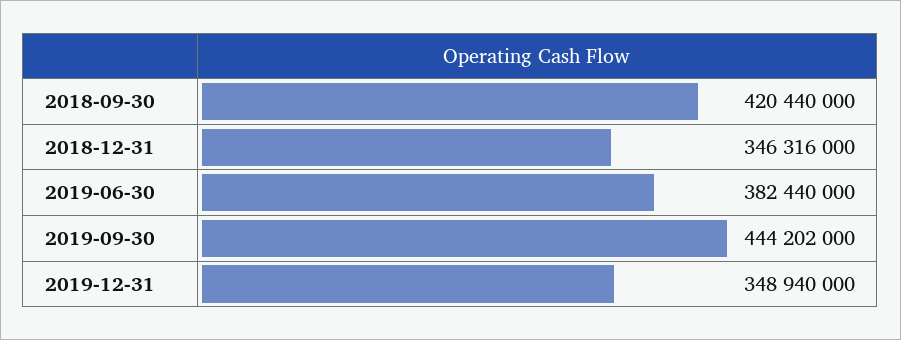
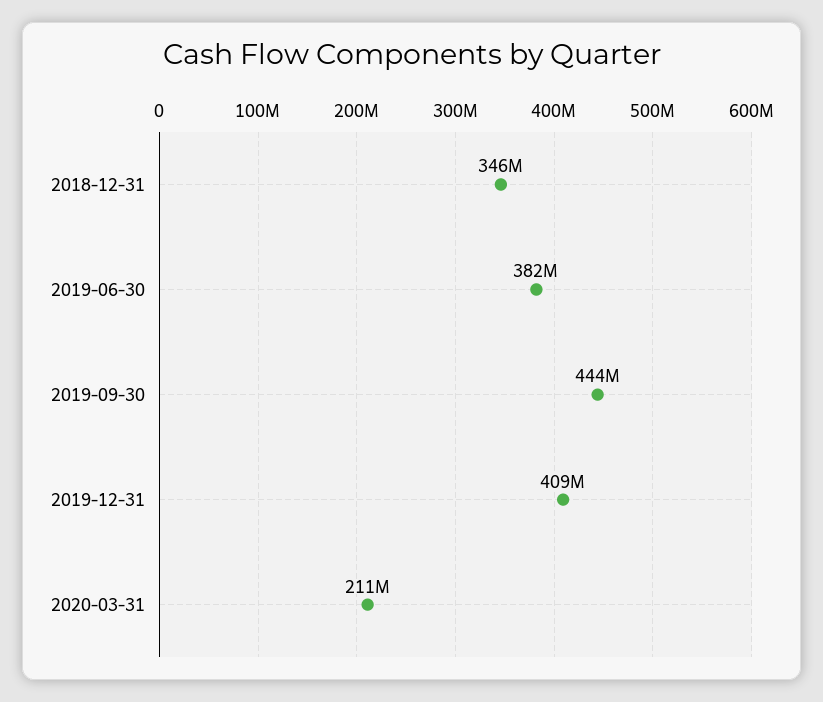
2018-09-30: 420440000 -> none
2019-12-31: 348940000 -> 409000000
2020-03-31: none -> 211000000

